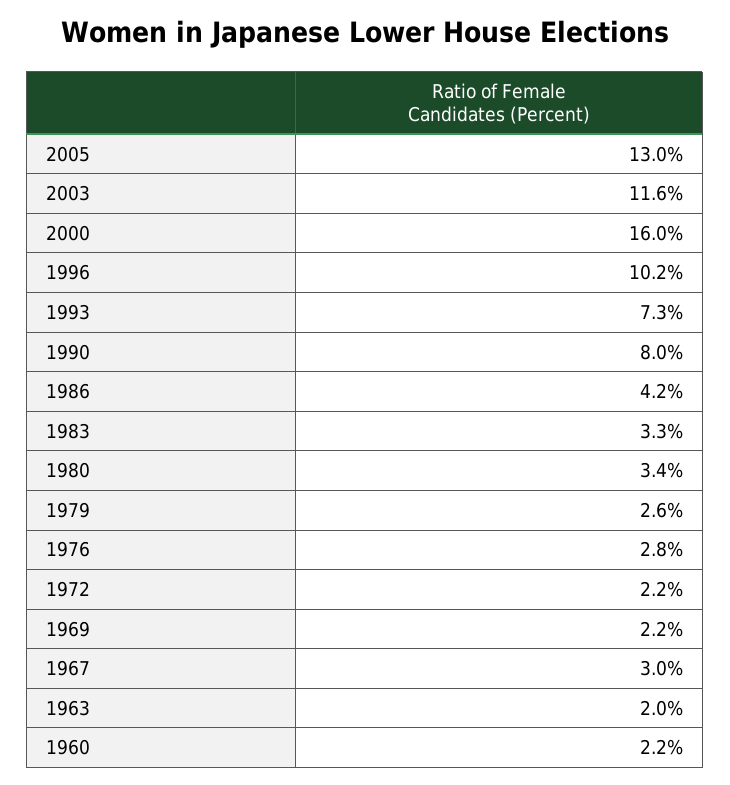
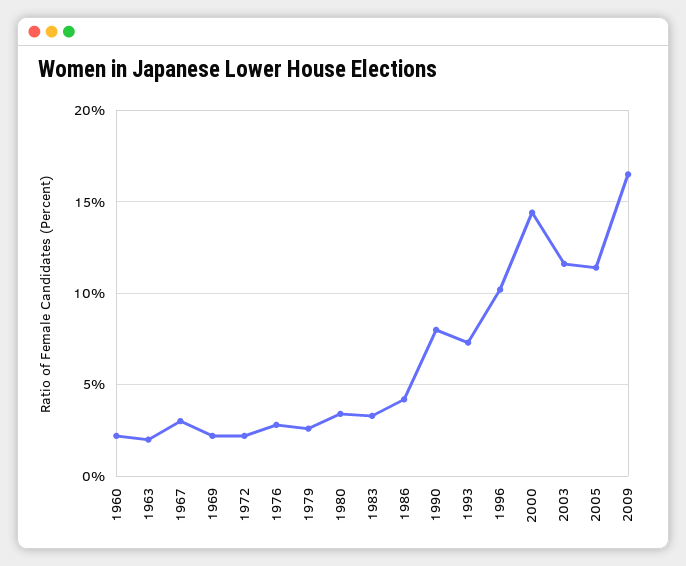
2005: 13 -> 11.5
2000: 16 -> 14.5
2009: none -> 16.5

